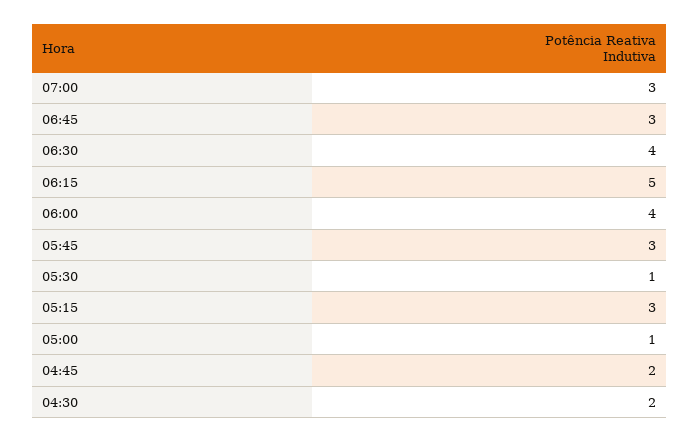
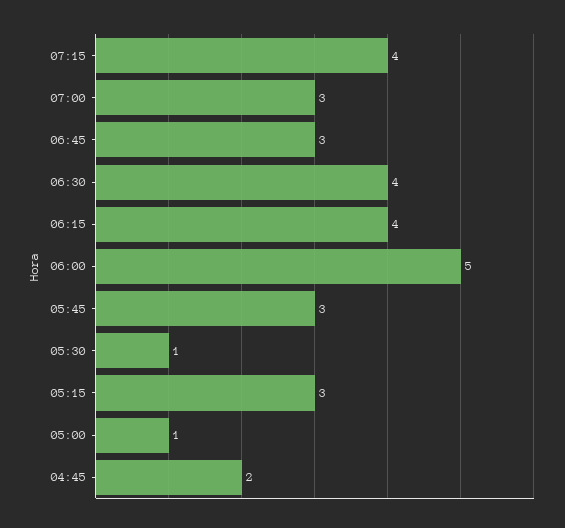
06:15: 5 -> 4
06:00: 4 -> 5
04:30: 2 -> none
07:15: none -> 4

